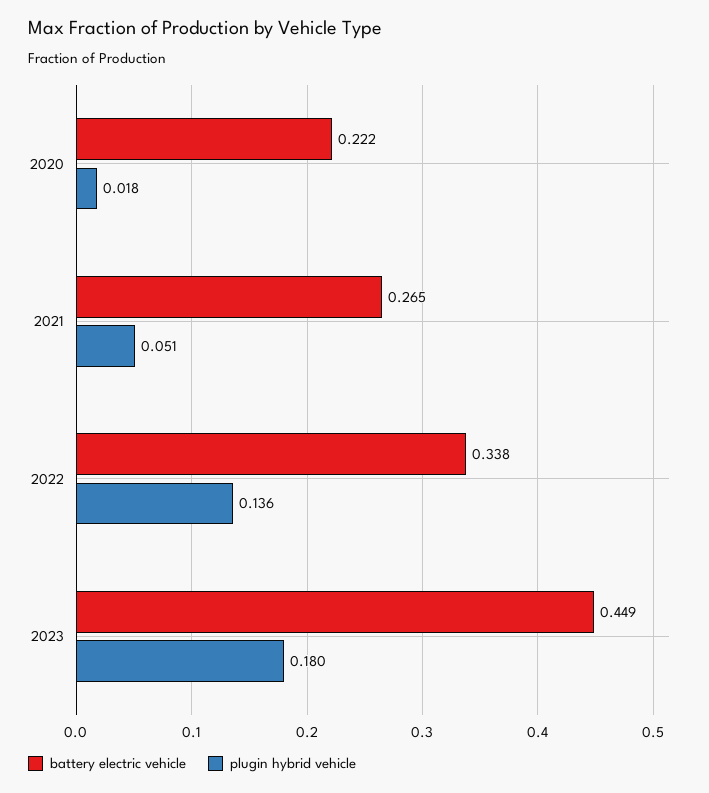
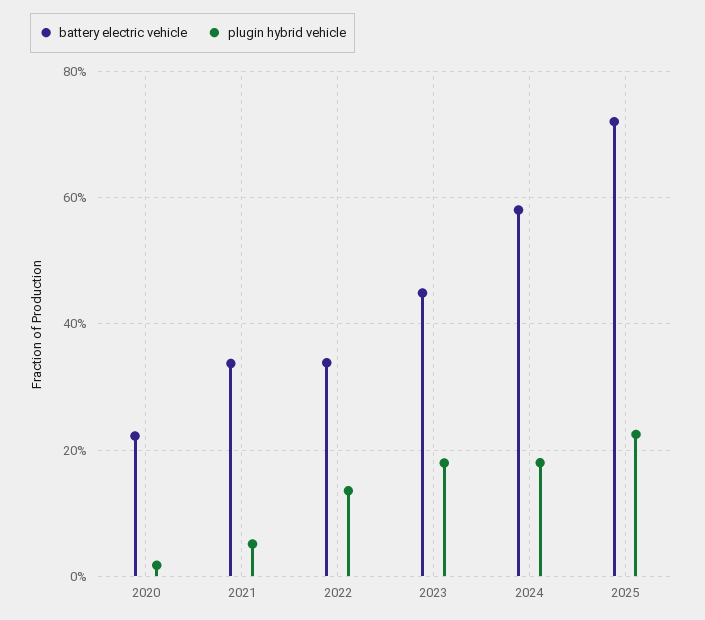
battery electric vehicle, 2021: 0.265 -> 0.34
battery electric vehicle, 2024: none -> 0.58
plugin hybrid vehicle, 2024: none -> 0.18
battery electric vehicle, 2025: none -> 0.72
plugin hybrid vehicle, 2025: none -> 0.22

